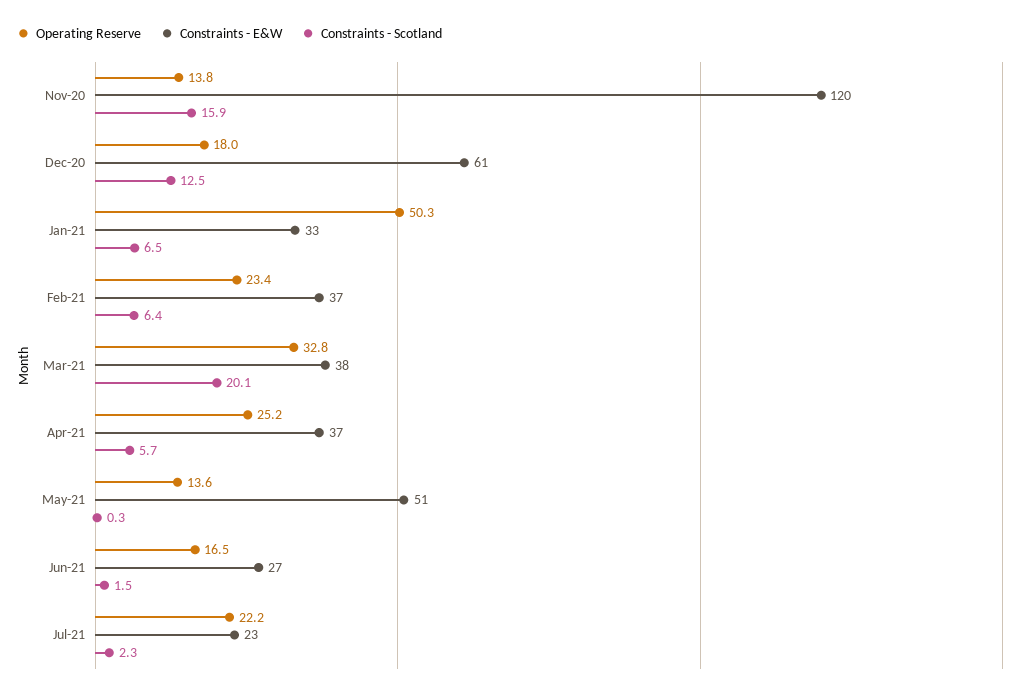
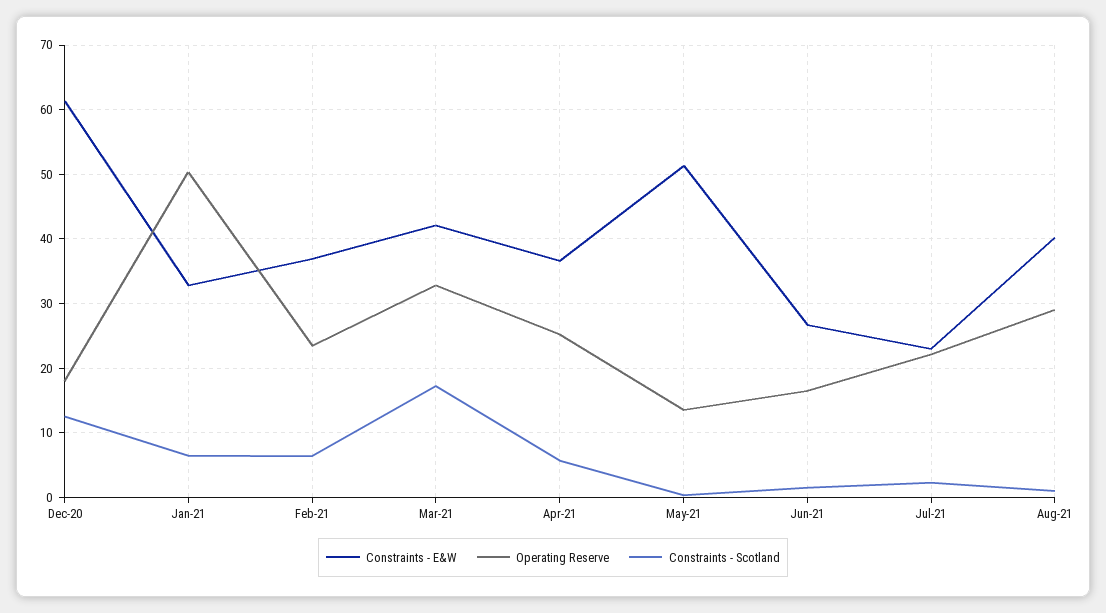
Operating Reserve, Nov-20: 13.8 -> none
Constraints - E&W, Nov-20: 120 -> none
Constraints - Scotland, Nov-20: 15.9 -> none
Constraints - E&W, Mar-21: 38 -> 42
Constraints - Scotland, Mar-21: 20.1 -> 17
Constraints - E&W, Aug-21: none -> 40
Operating Reserve, Aug-21: none -> 29
Constraints - Scotland, Aug-21: none -> 1

